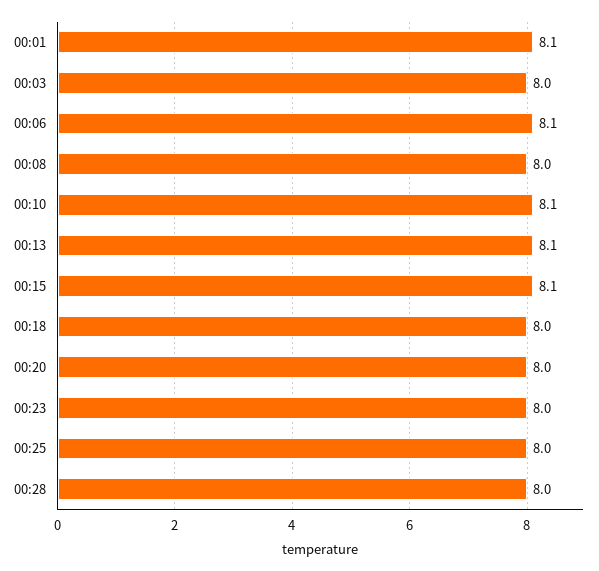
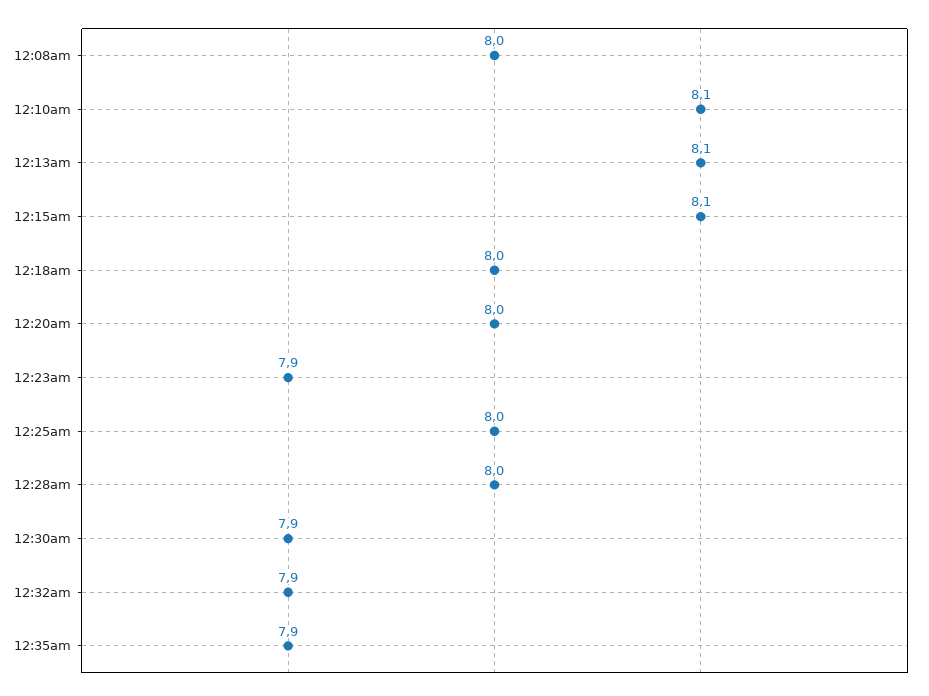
00:01: 8.1 -> none
00:03: 8 -> none
00:06: 8.1 -> none
00:23: 8 -> 7.9
12:30am: none -> 7.9
12:32am: none -> 7.9
12:35am: none -> 7.9

